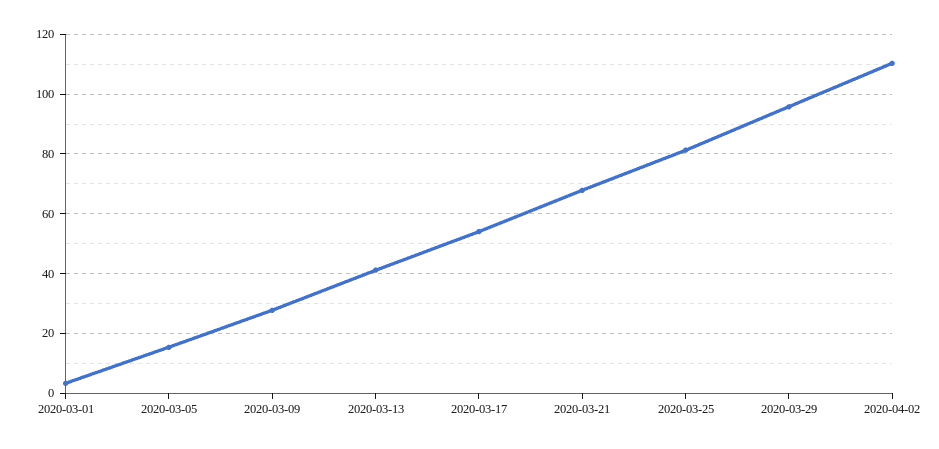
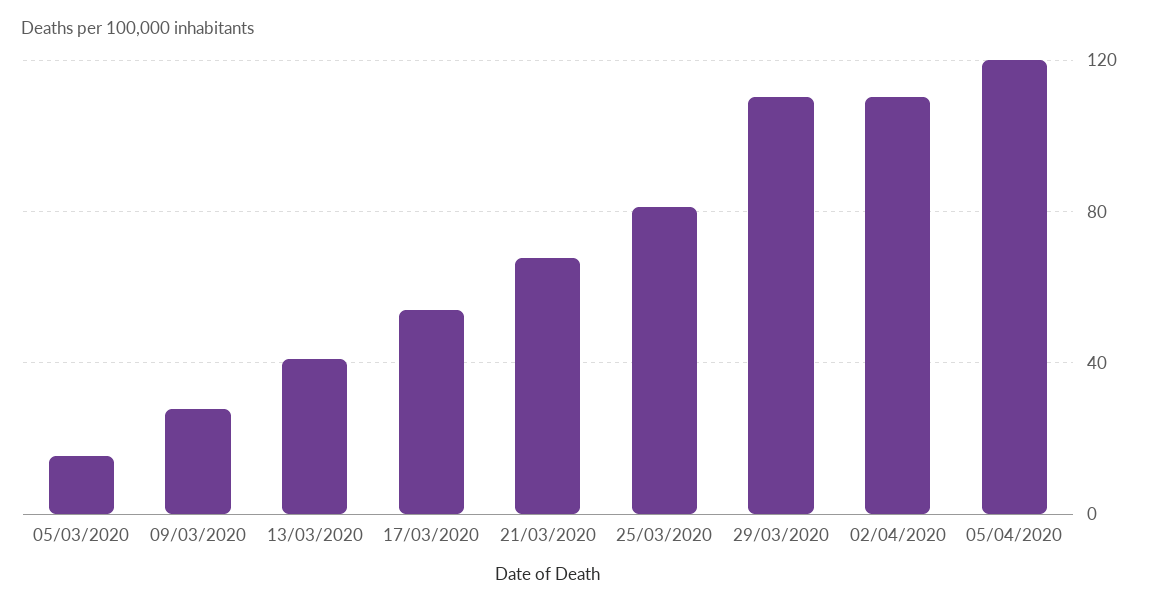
2020-03-01: 2.5 -> none
2020-03-29: 95 -> 110
05/04/2020: none -> 120

